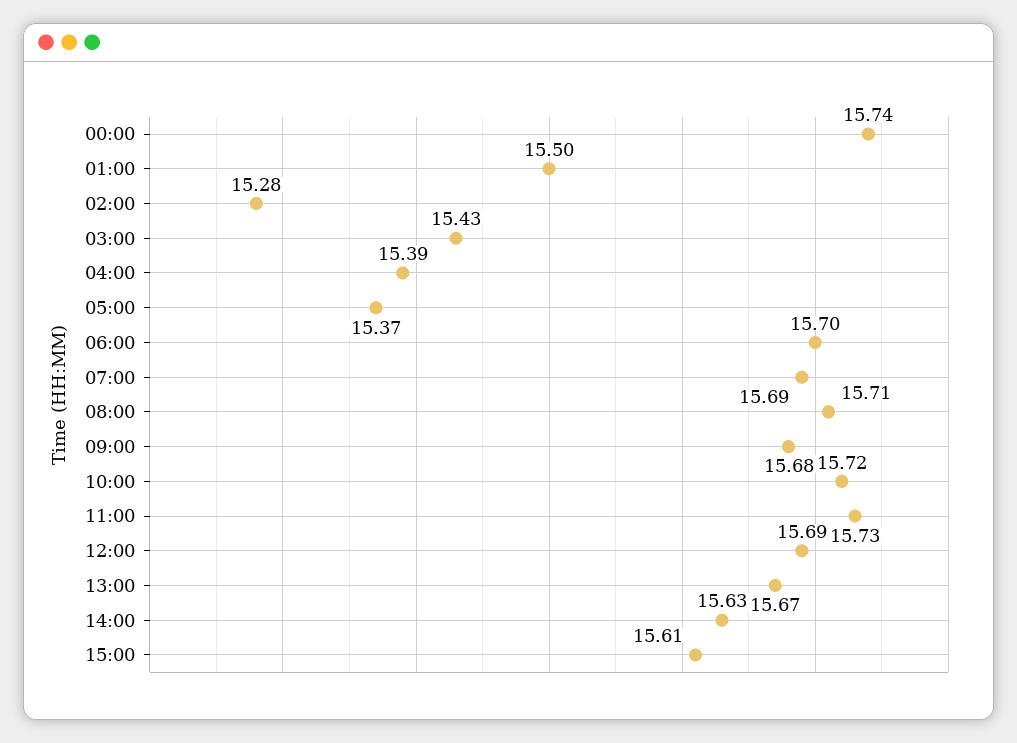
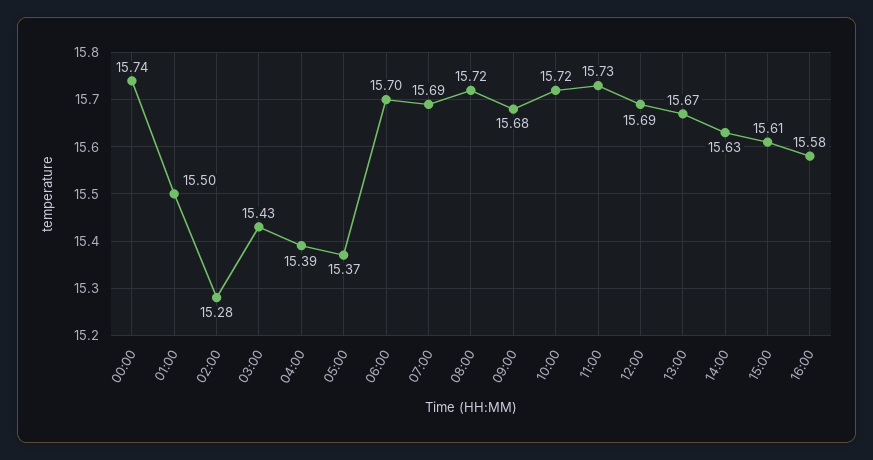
08:00: 15.71 -> 15.72
16:00: none -> 15.58

